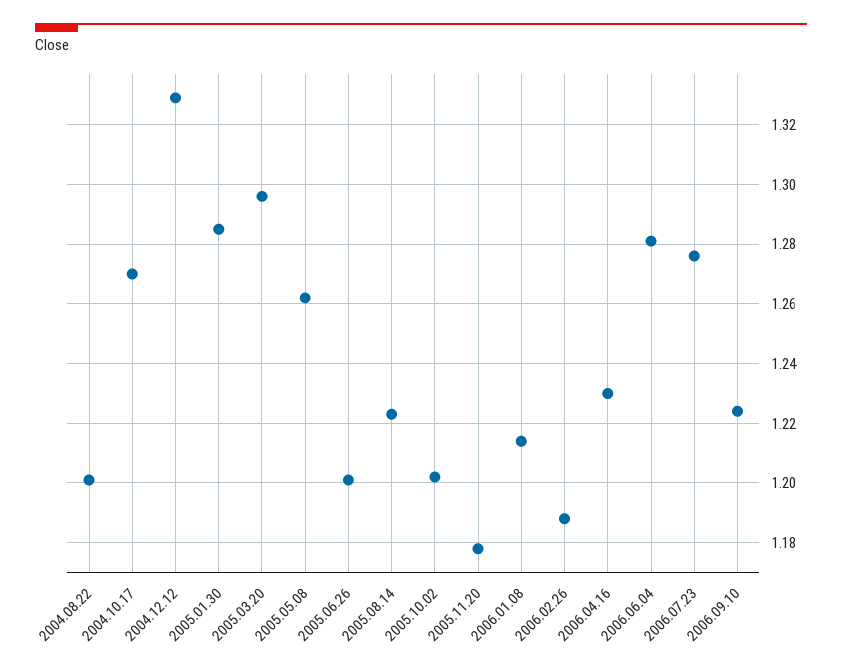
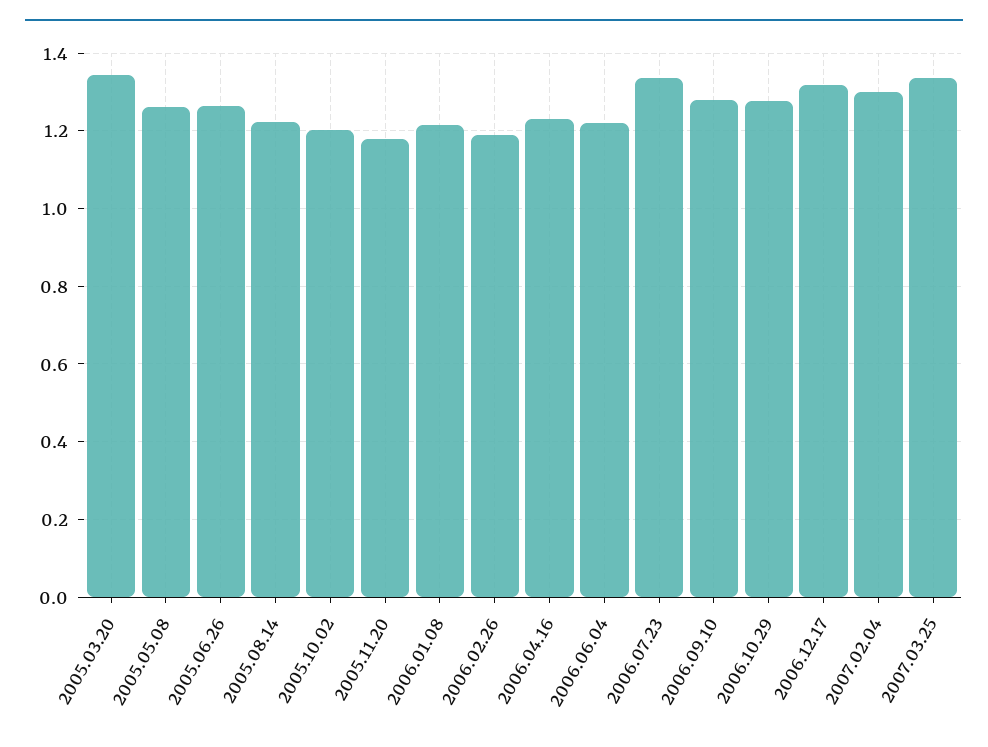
2004.08.22: 1.2 -> none
2004.10.17: 1.27 -> none
2004.12.12: 1.33 -> none
2005.01.30: 1.285 -> none
2005.03.20: 1.295 -> 1.34
2005.06.26: 1.2 -> 1.26
2006.06.04: 1.28 -> 1.22
2006.07.23: 1.275 -> 1.34
2006.09.10: 1.225 -> 1.28
2006.10.29: none -> 1.28
2006.12.17: none -> 1.32
2007.02.04: none -> 1.3
2007.03.25: none -> 1.34

